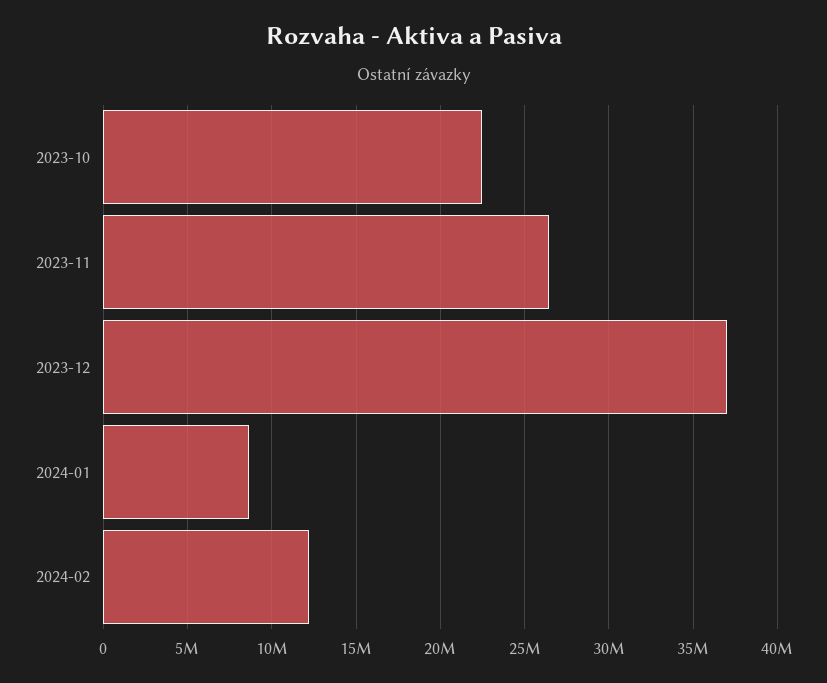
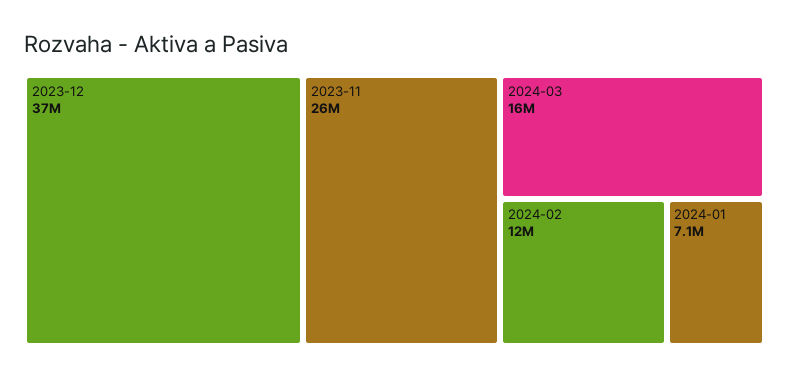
2023-10: 22500000 -> none
2024-01: 8500000 -> 7100000
2024-03: none -> 16000000

